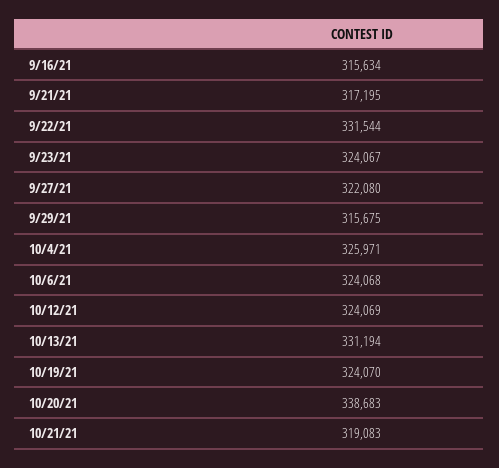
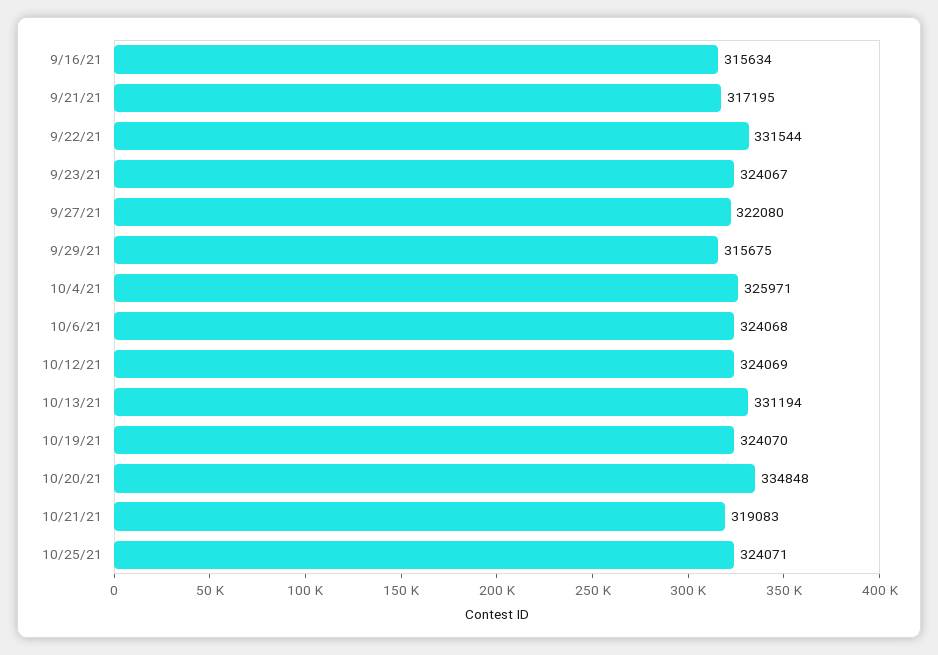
10/20/21: 338683 -> 334848
10/25/21: none -> 324071

